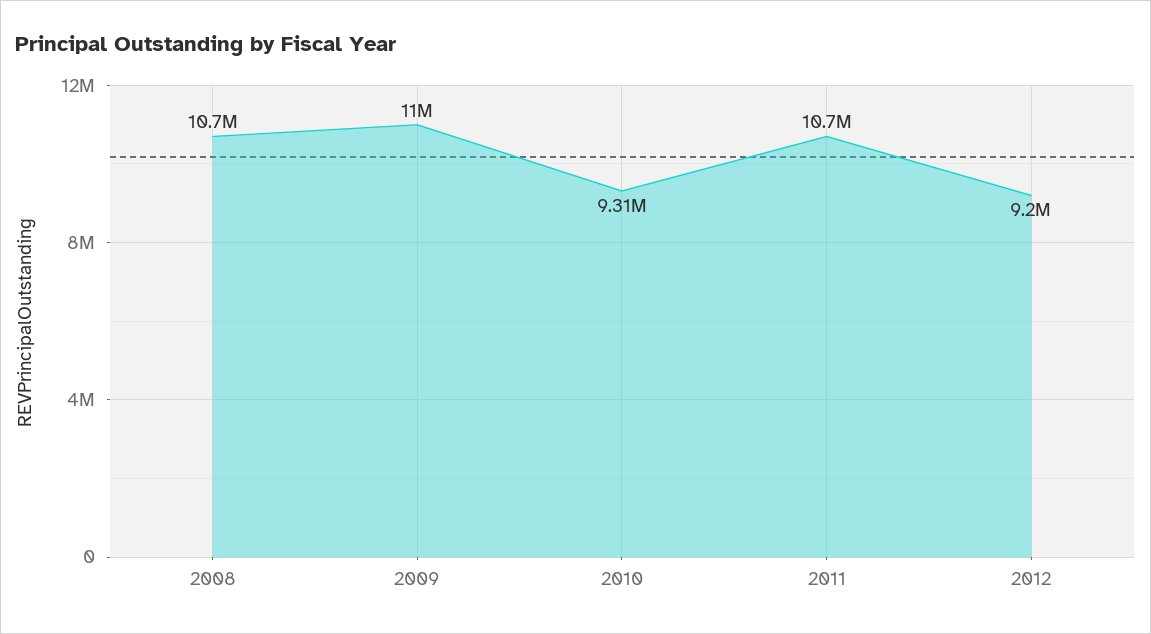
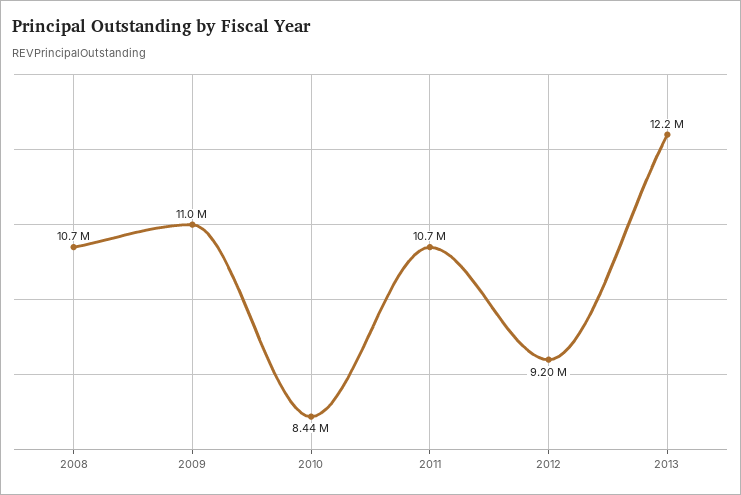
2010: 9310000 -> 8440000
2013: none -> 12200000

